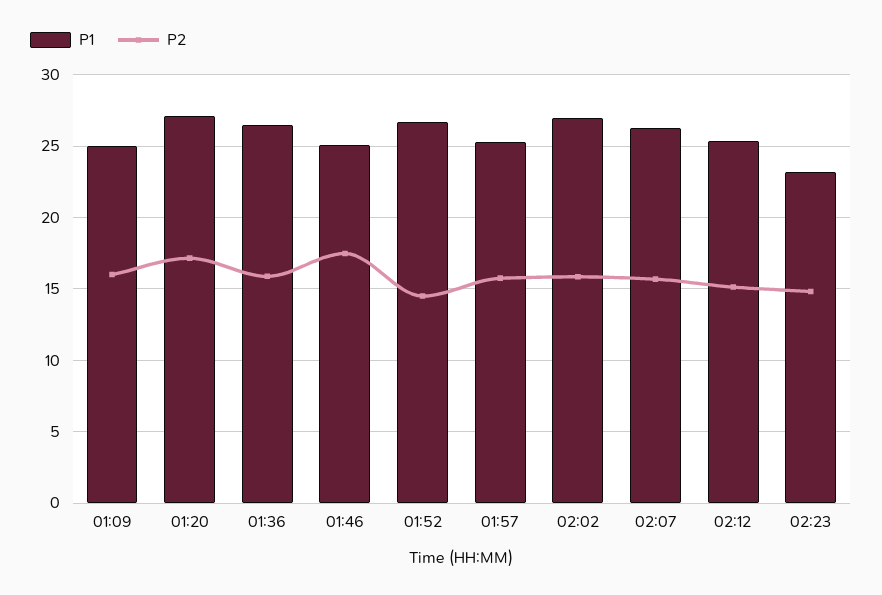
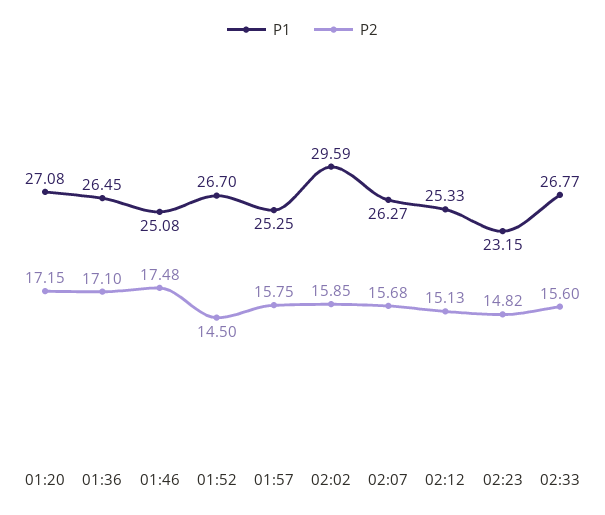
P1, 01:09: 25 -> none
P2, 01:09: 16 -> none
P2, 01:36: 16 -> 17.1
P1, 02:02: 27 -> 29.59
P1, 02:33: none -> 26.77
P2, 02:33: none -> 15.6

